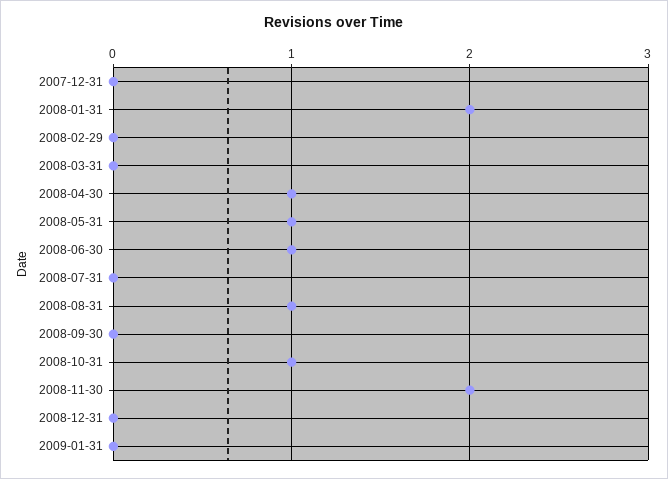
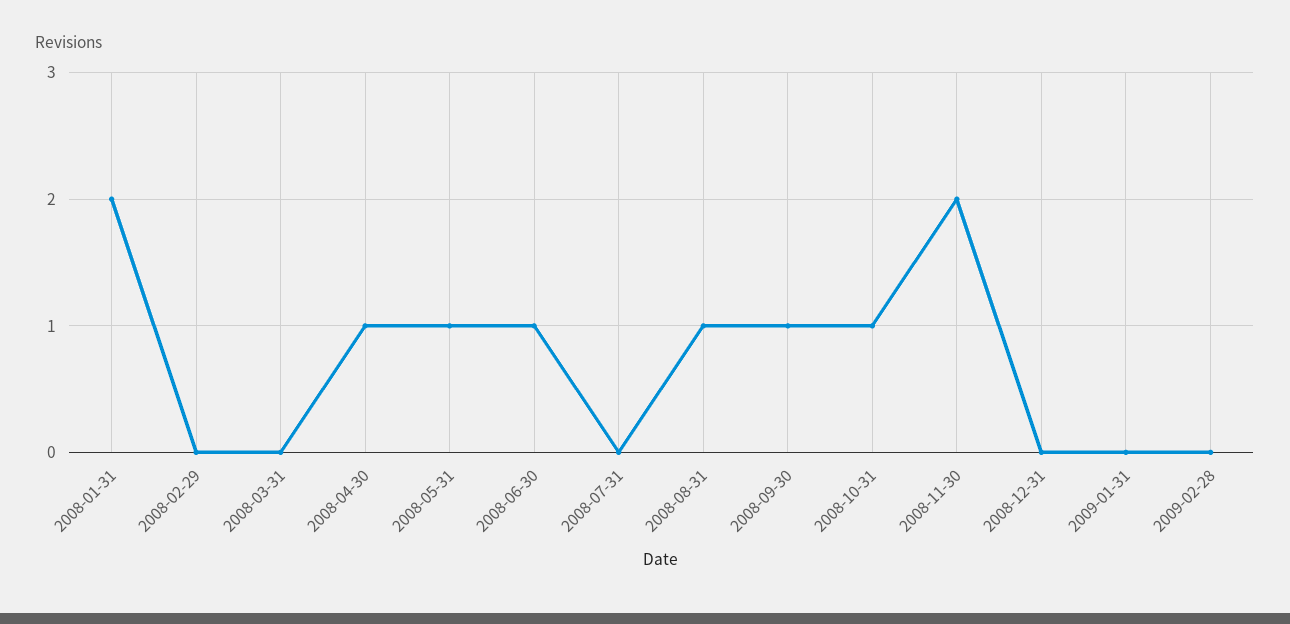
2007-12-31: 0 -> none
2008-09-30: 0 -> 1
2009-02-28: none -> 0

